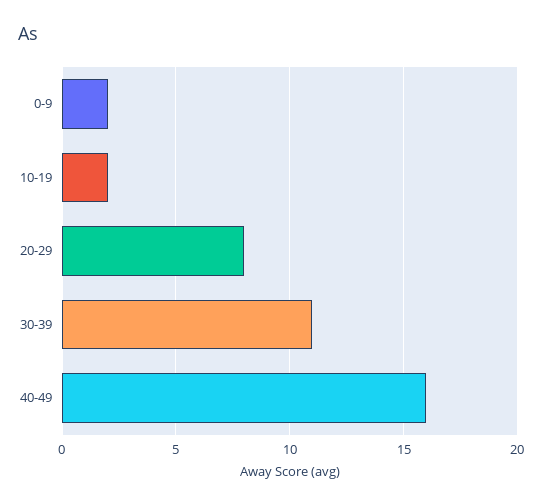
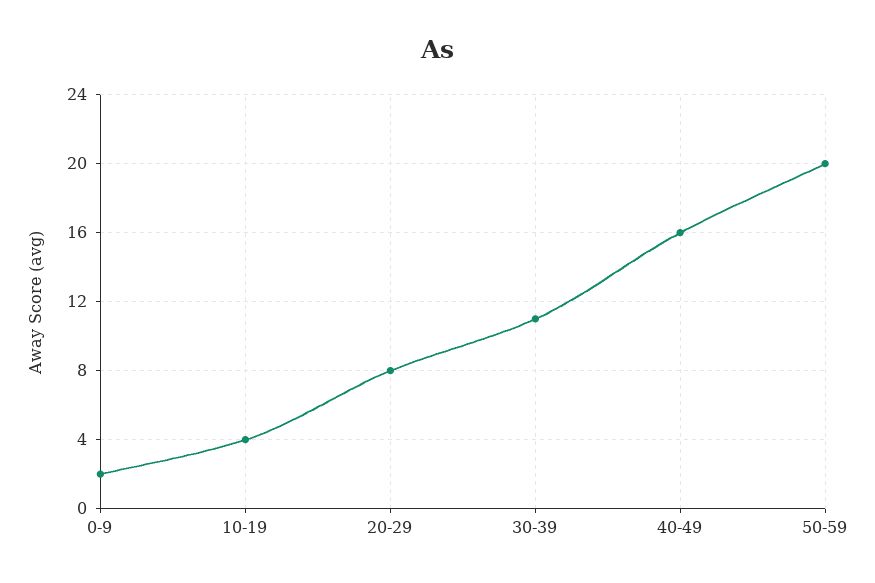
10-19: 2 -> 4
50-59: none -> 20

